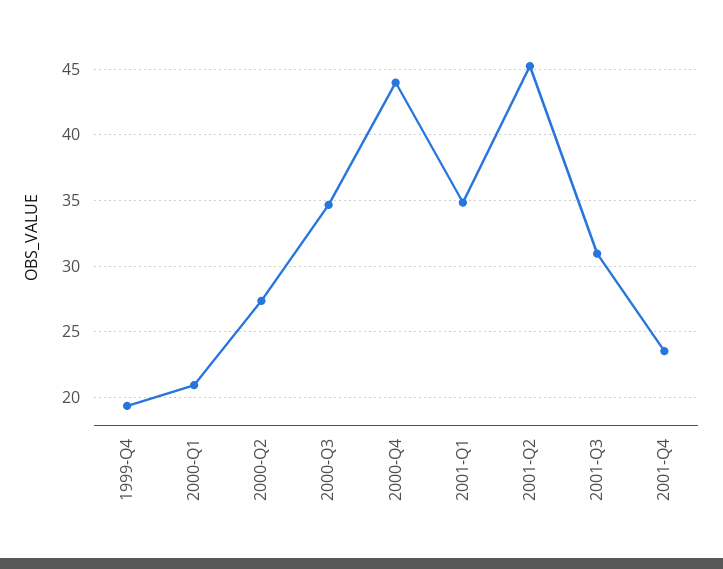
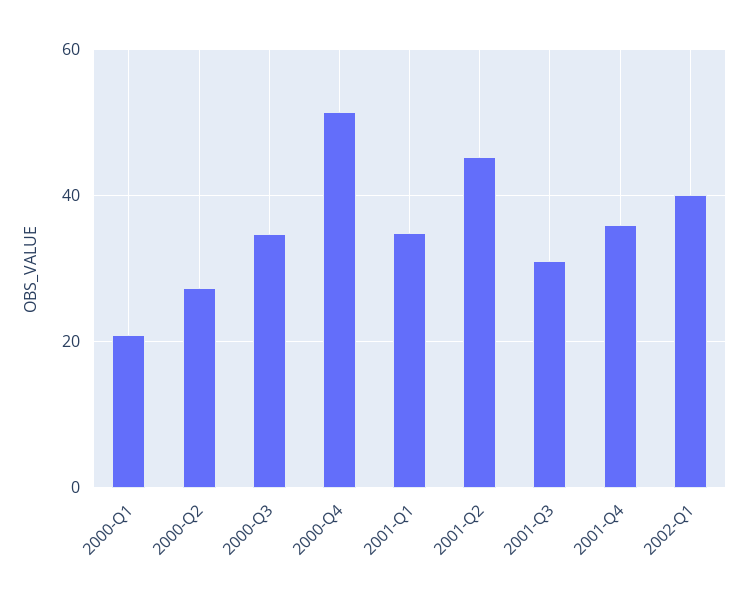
1999-Q4: 19.5 -> none
2000-Q4: 44 -> 52
2001-Q4: 23.5 -> 36
2002-Q1: none -> 40

